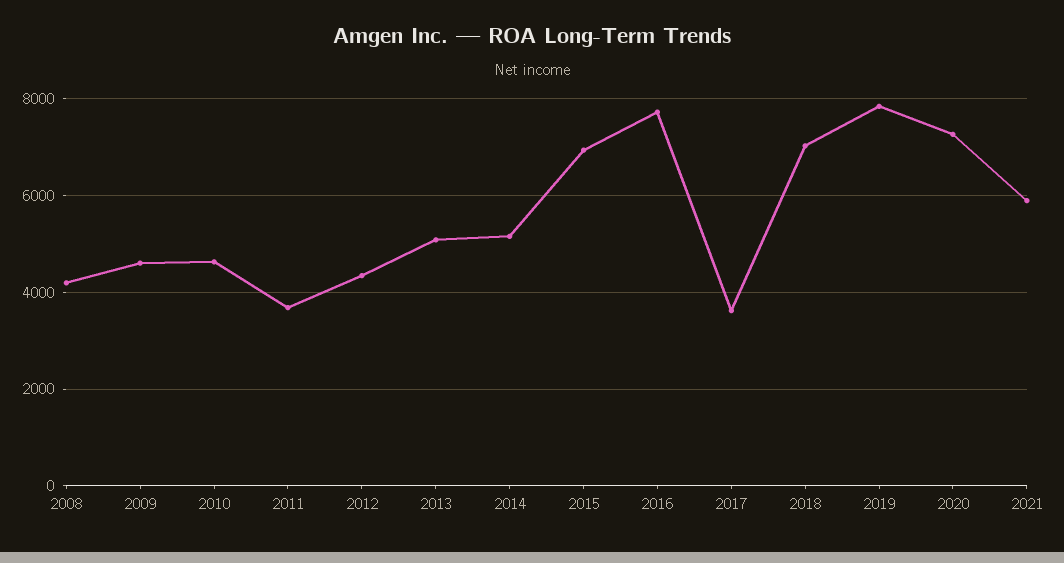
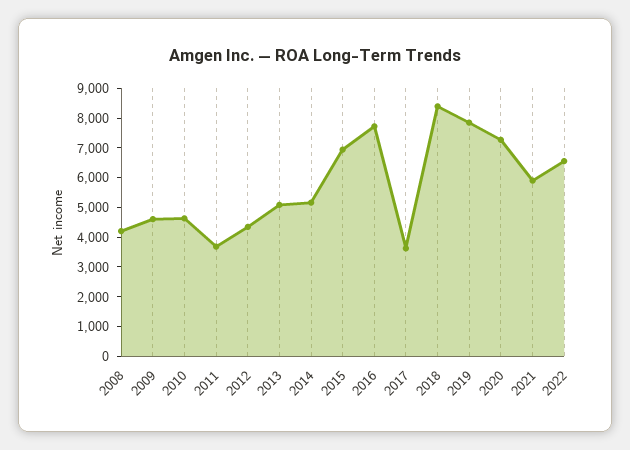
2018: 7000 -> 8500
2022: none -> 6500

